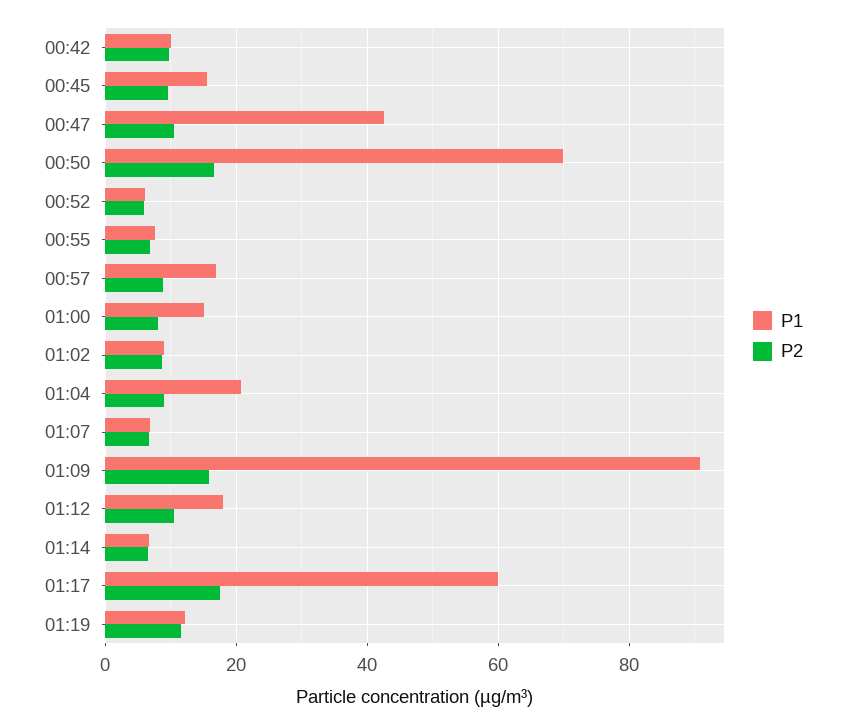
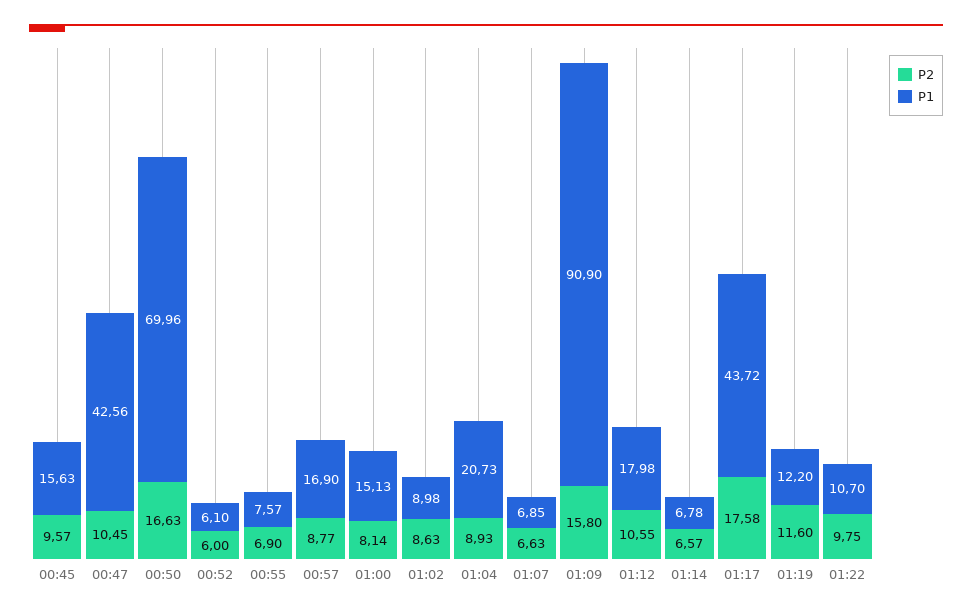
P1, 00:42: 10 -> none
P2, 00:42: 10 -> none
P1, 01:17: 60 -> 43.72
P2, 01:22: none -> 9.75
P1, 01:22: none -> 10.7

